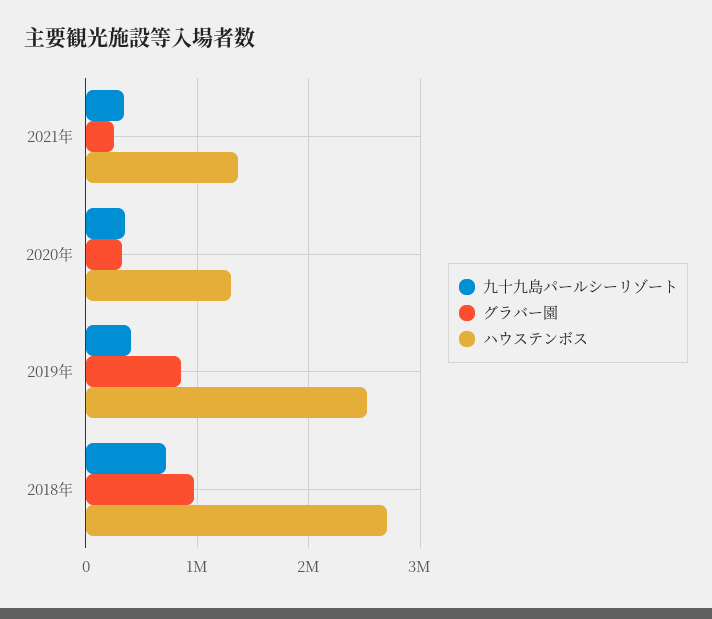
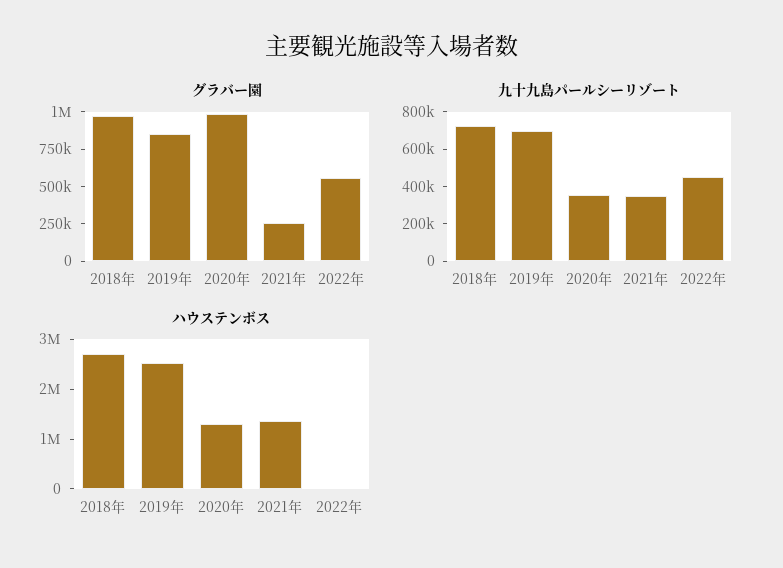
グラバー園, 2020年: 300000 -> 1000000
九十九島パールシーリゾート, 2019年: 400000 -> 700000
グラバー園, 2022年: none -> 500000
九十九島パールシーリゾート, 2022年: none -> 450000
ハウステンボス, 2022年: none -> 0

